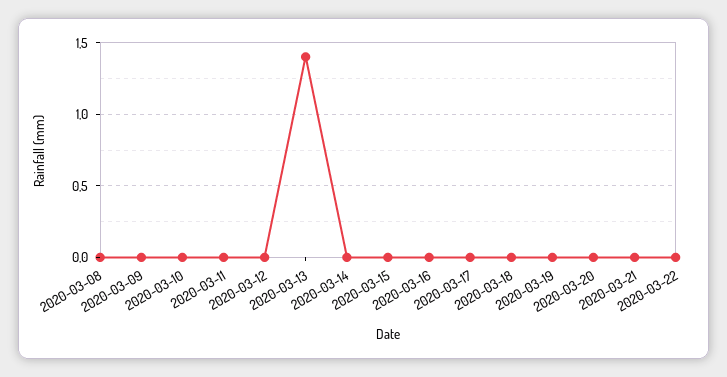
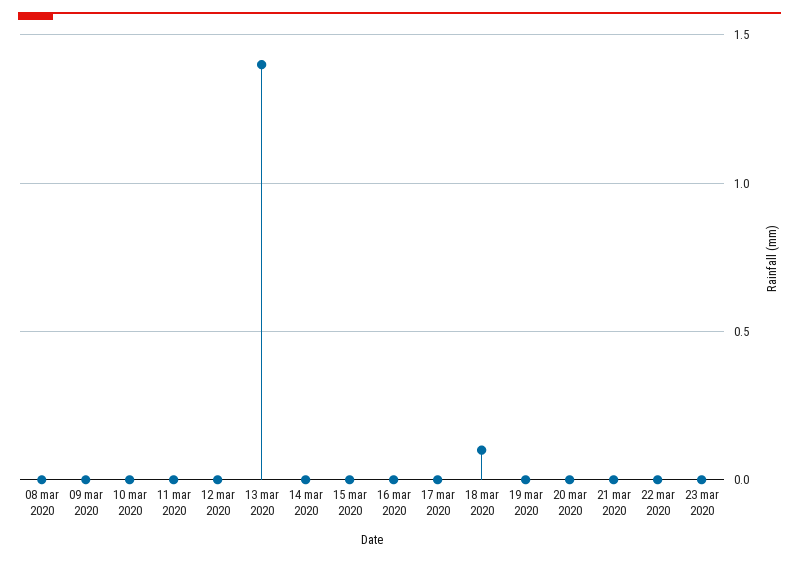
2020-03-18: 0 -> 0.1
23 mar 2020: none -> 0

